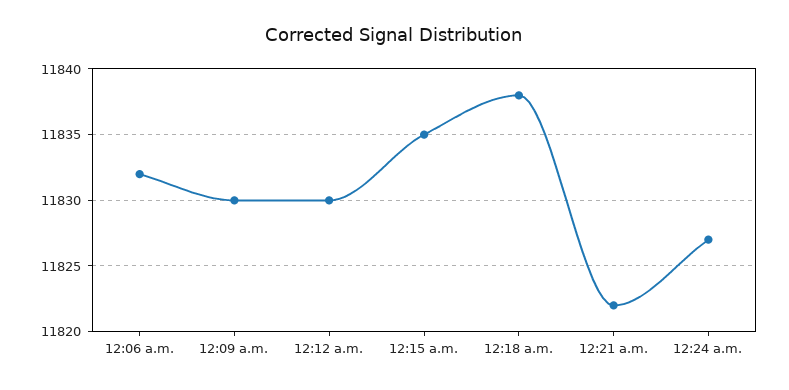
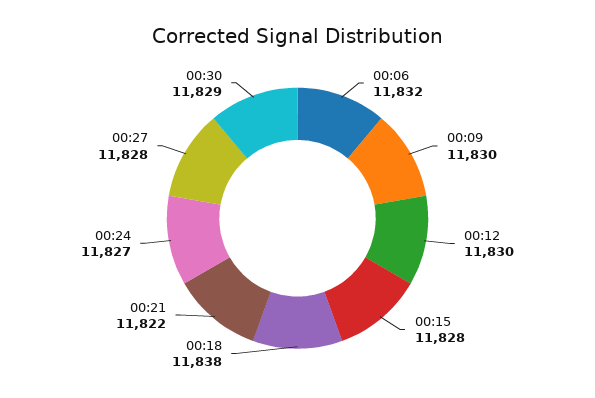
12:15 a.m.: 11835 -> 11828
00:27: none -> 11828
00:30: none -> 11829

